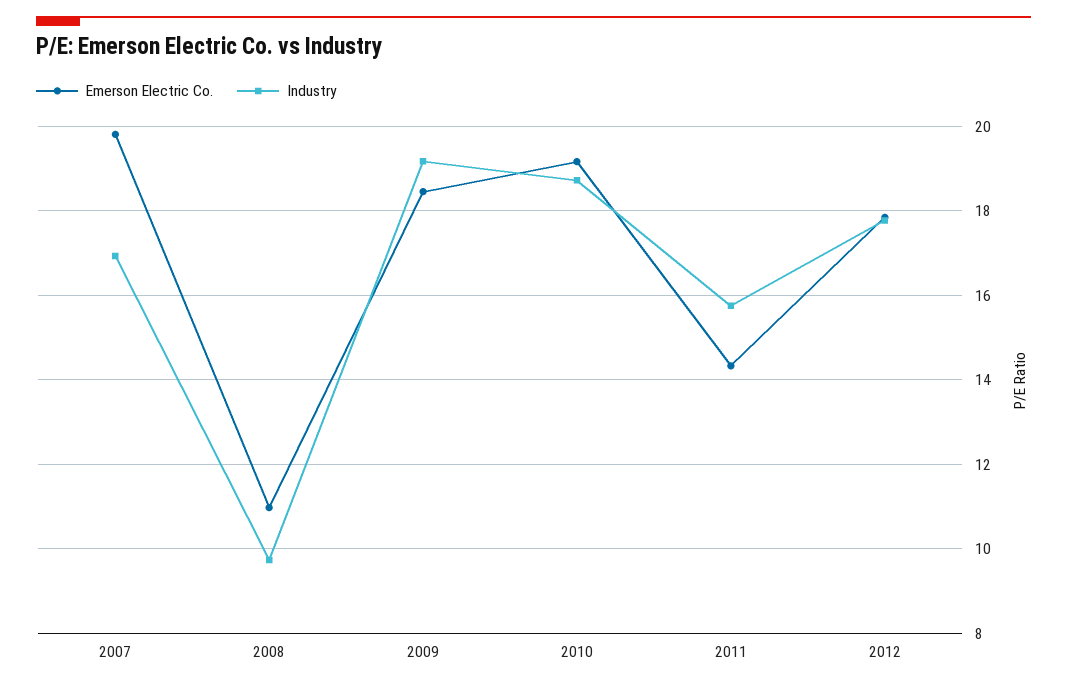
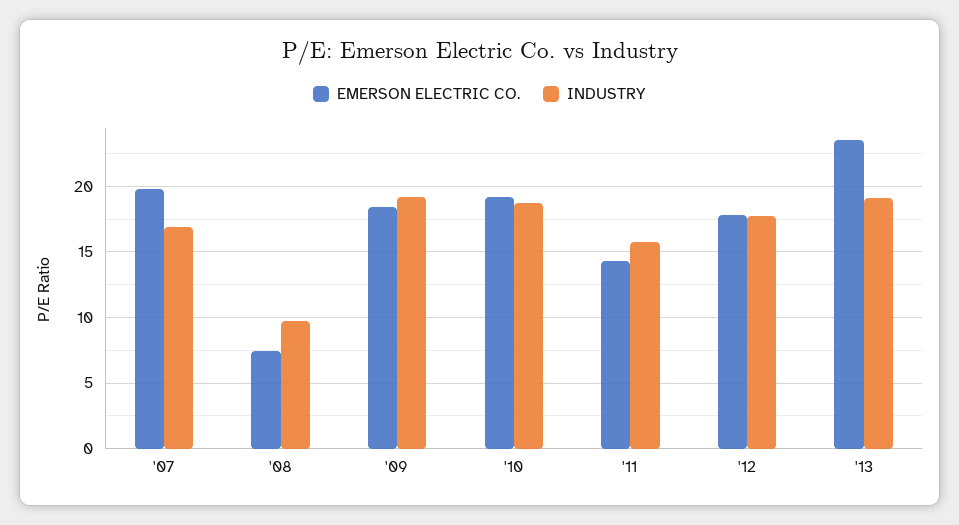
Emerson Electric Co., 2008: 11 -> 7.5
Emerson Electric Co., '13: none -> 23.5
Industry, '13: none -> 19

